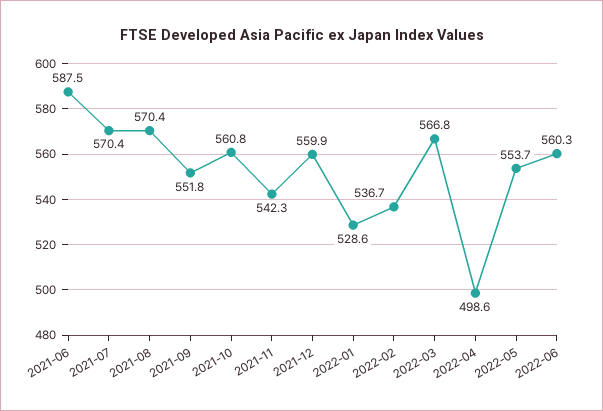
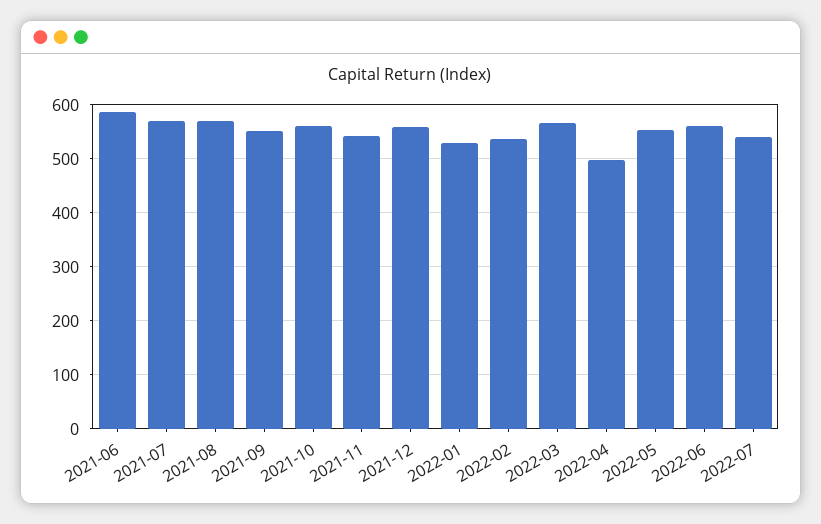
2022-07: none -> 540

